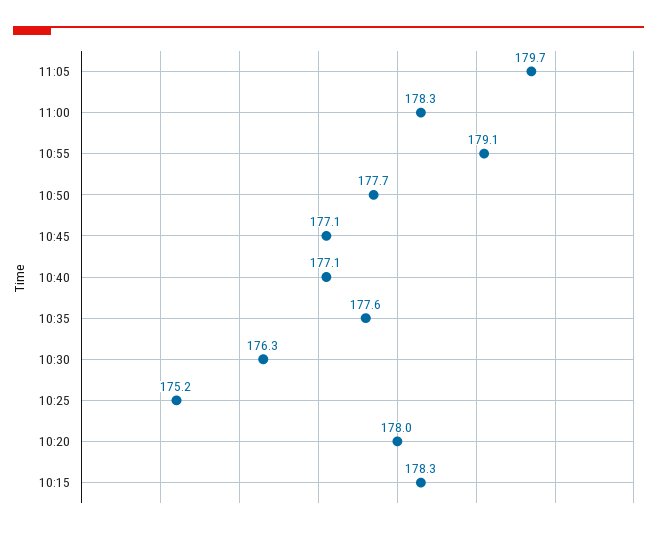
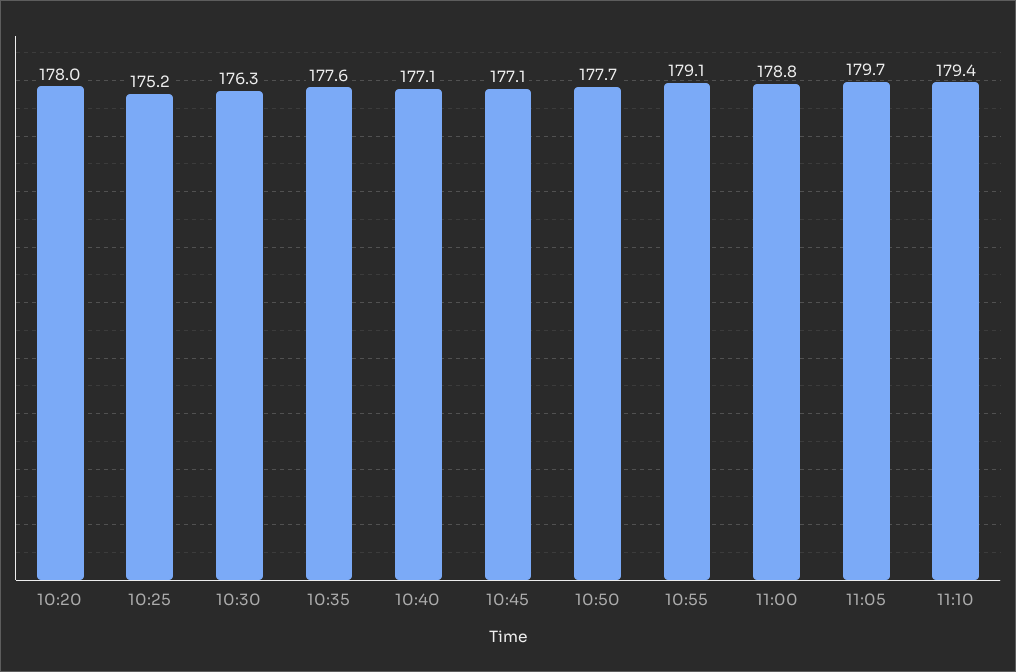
11:00: 178.3 -> 178.8
10:15: 178.3 -> none
11:10: none -> 179.4

